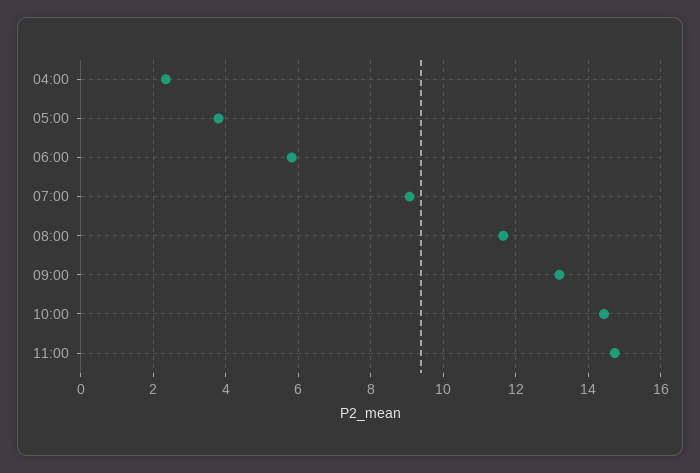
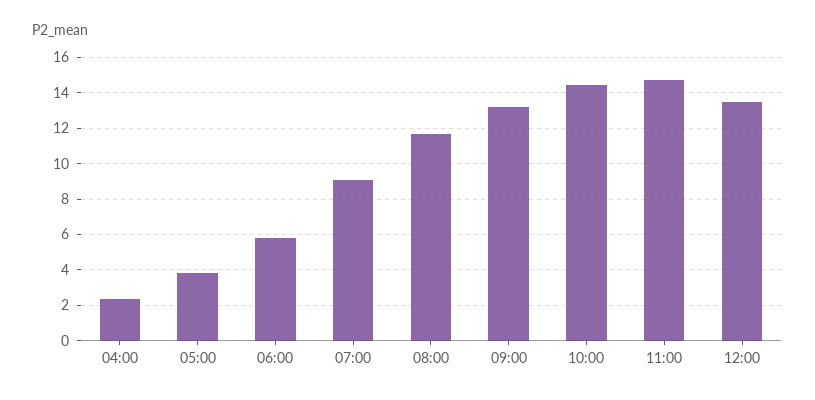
12:00: none -> 13.5

